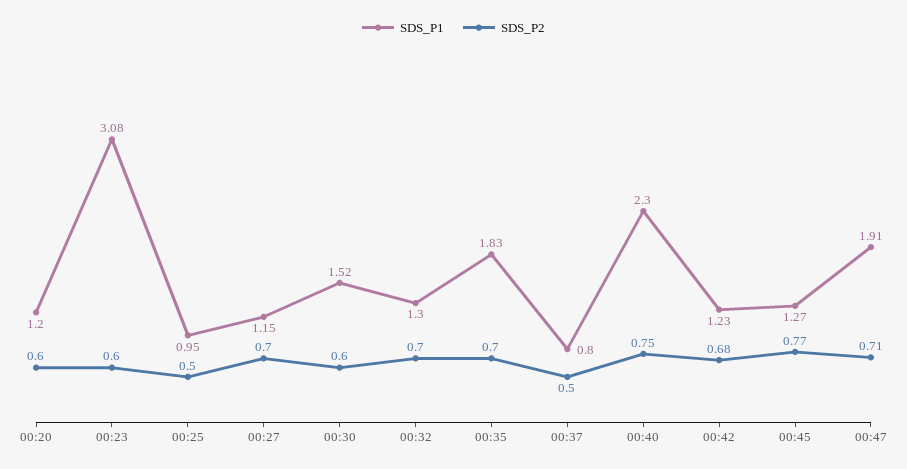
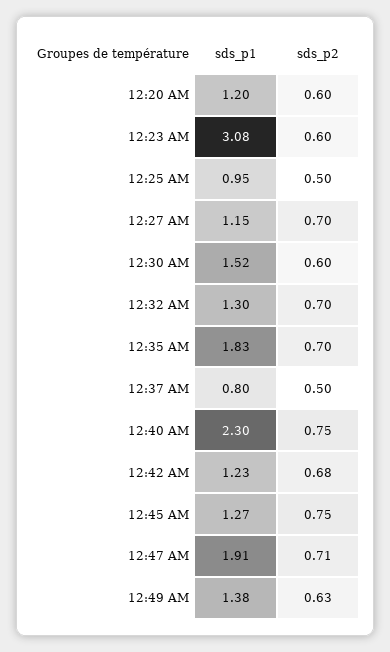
SDS_P2, 00:45: 0.77 -> 0.75
SDS_P1, 12:49 AM: none -> 1.38
SDS_P2, 12:49 AM: none -> 0.63

